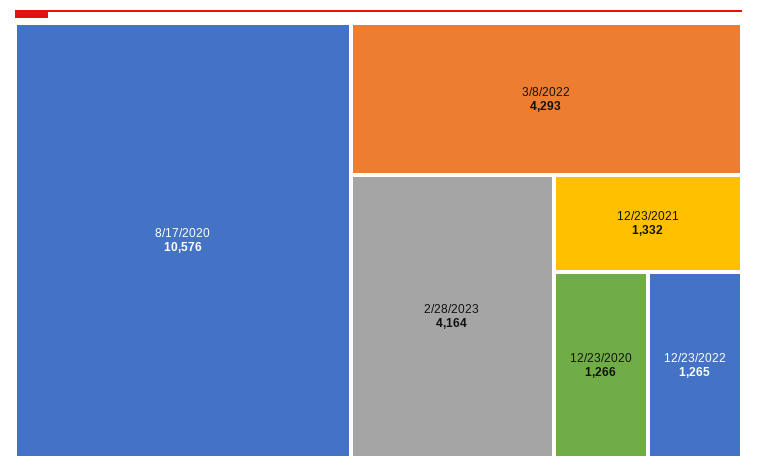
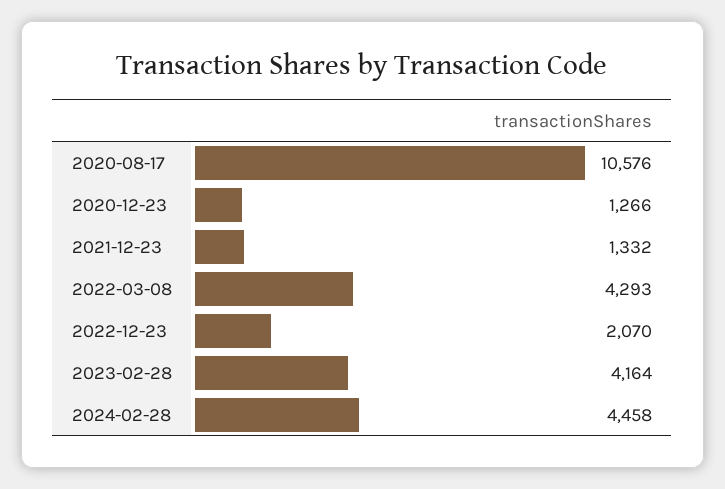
12/23/2022: 1265 -> 2070
2024-02-28: none -> 4458

